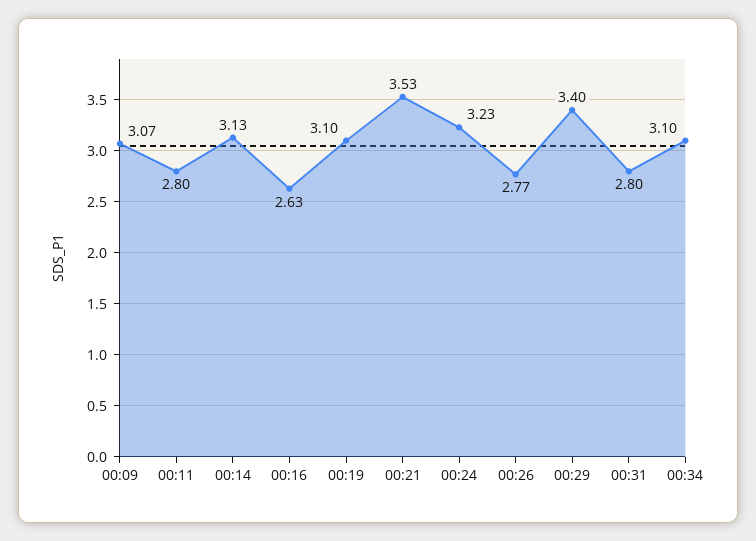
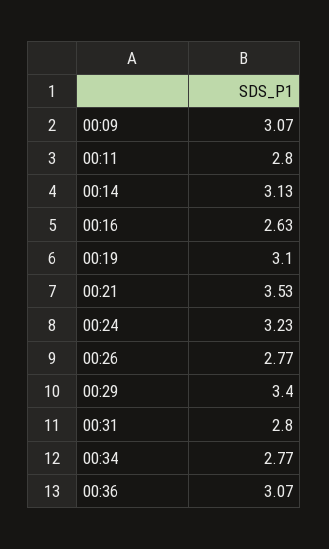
00:34: 3.1 -> 2.77
00:36: none -> 3.07

